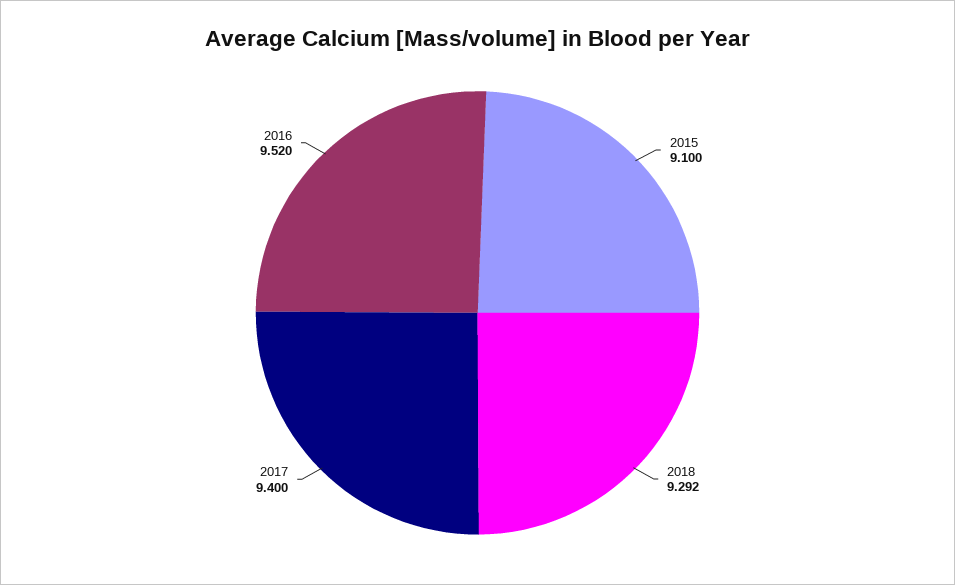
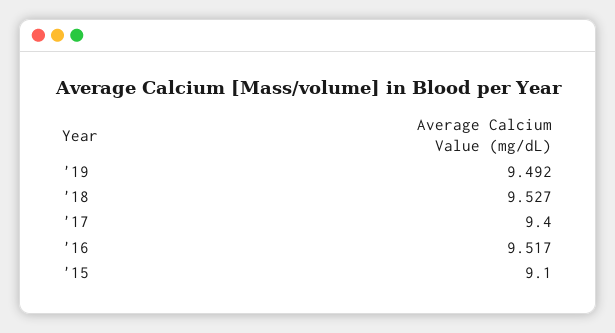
2018: 9.292 -> 9.527
2016: 9.52 -> 9.517
'19: none -> 9.492

